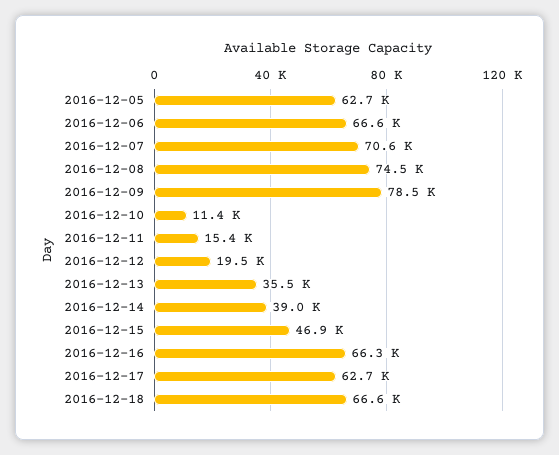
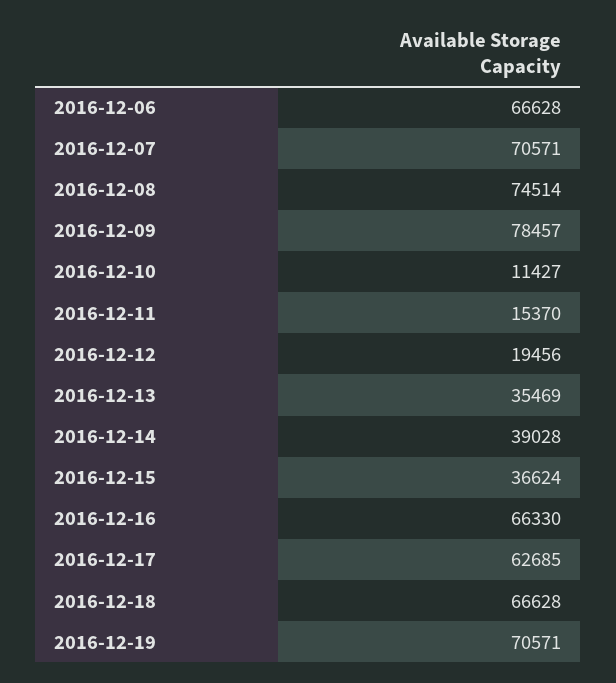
2016-12-05: 62700 -> none
2016-12-15: 46900 -> 36624
2016-12-19: none -> 70571

